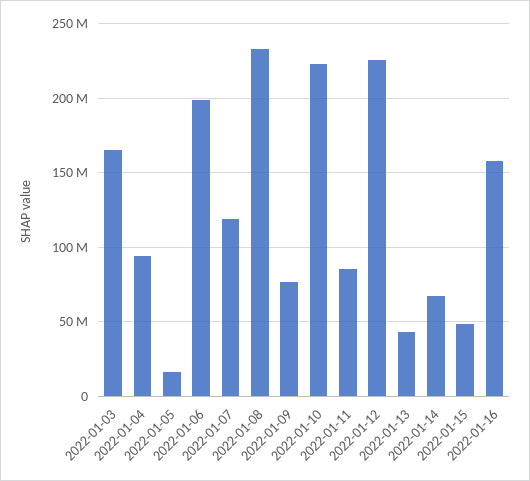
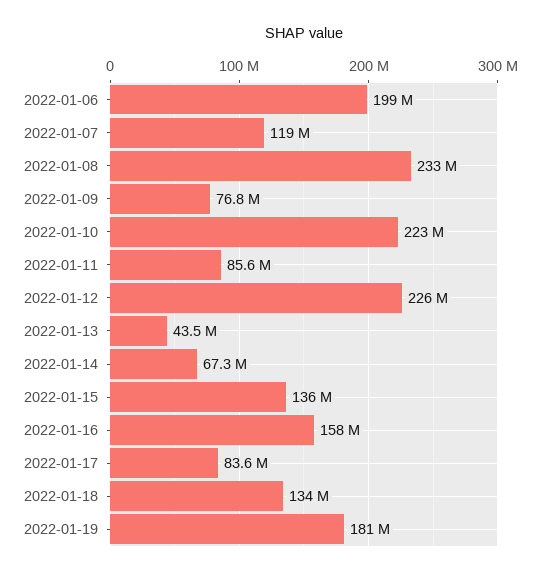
2022-01-03: 165000000 -> none
2022-01-04: 95000000 -> none
2022-01-05: 15000000 -> none
2022-01-15: 50000000 -> 136000000
2022-01-17: none -> 83600000
2022-01-18: none -> 134000000
2022-01-19: none -> 181000000

